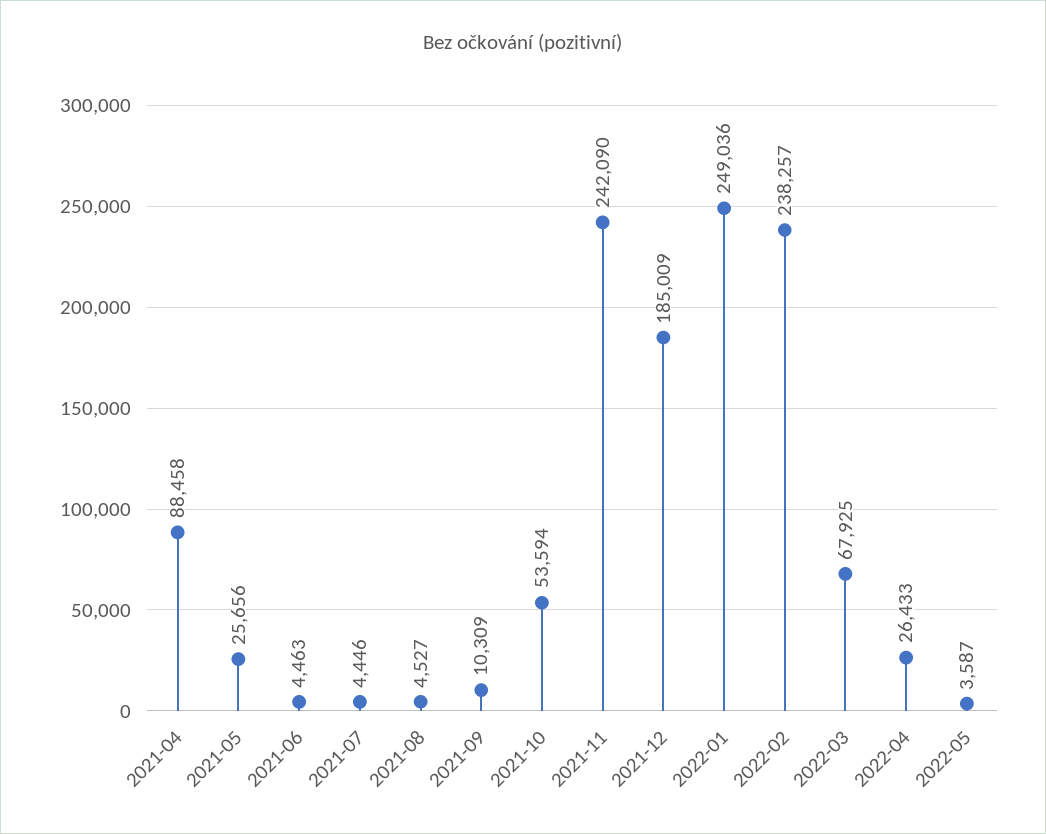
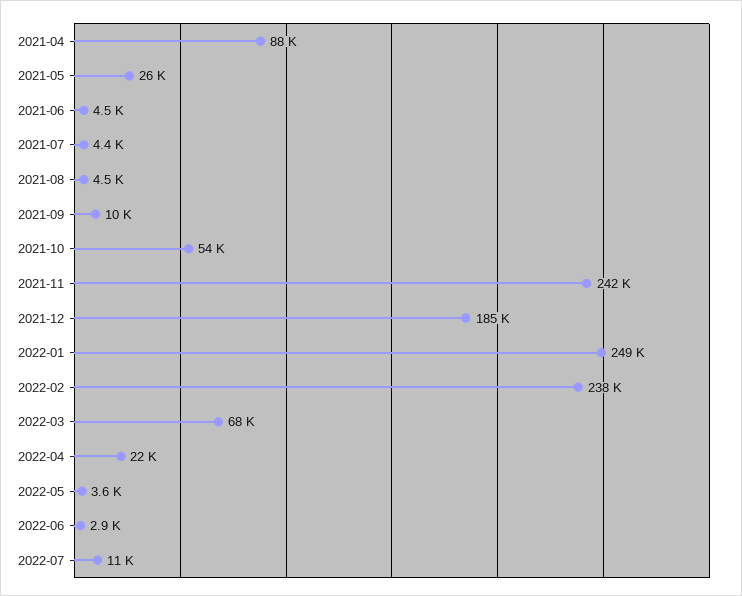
2022-04: 26433 -> 22000
2022-06: none -> 2900
2022-07: none -> 11000

